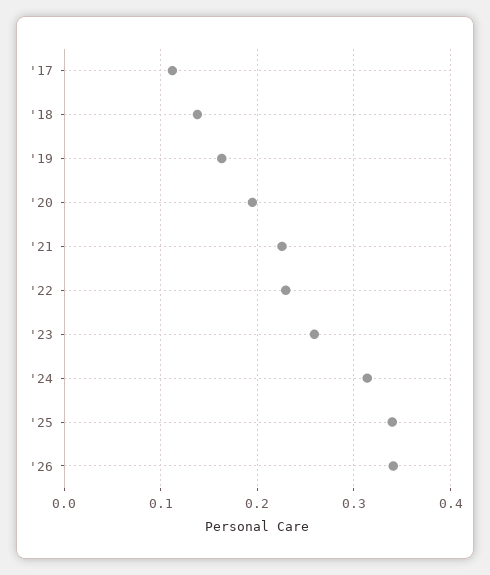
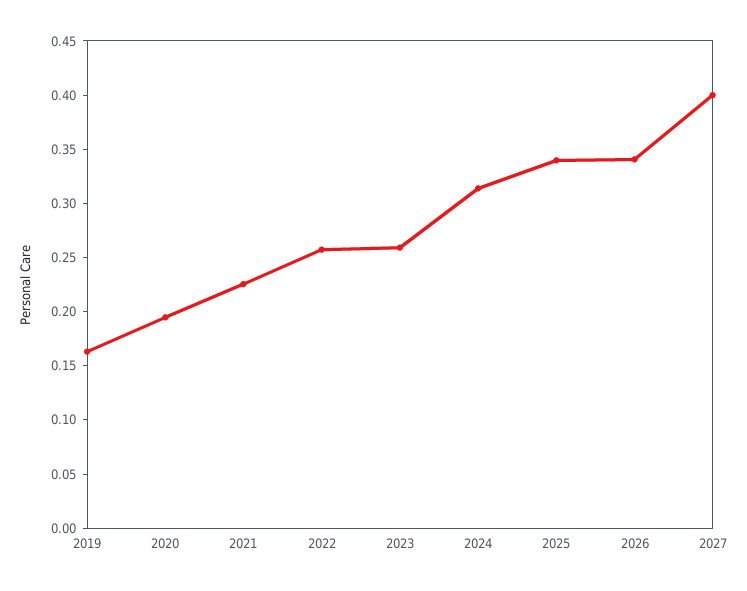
'17: 0.11 -> none
'18: 0.14 -> none
'22: 0.23 -> 0.26
2027: none -> 0.4

